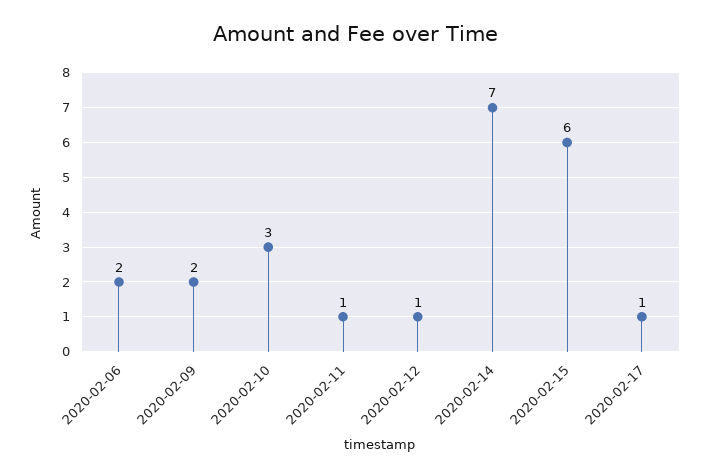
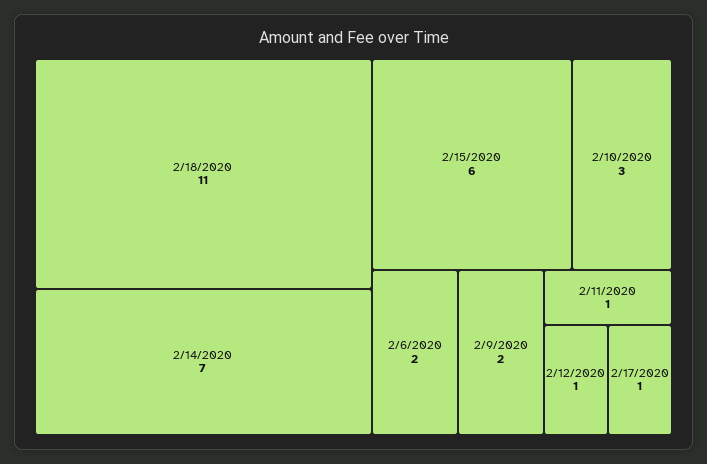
2/18/2020: none -> 11

